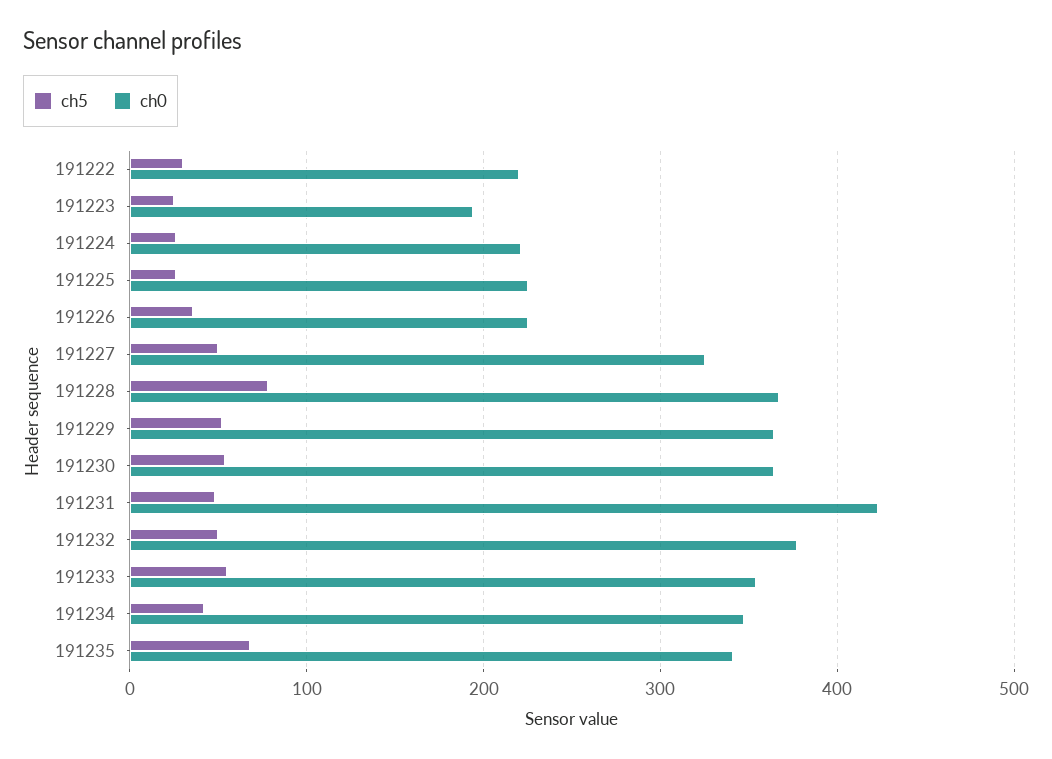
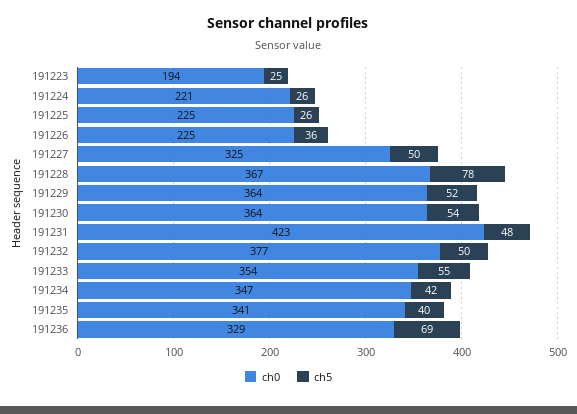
ch5, 191222: 30 -> none
ch0, 191222: 220 -> none
ch5, 191235: 70 -> 40
ch0, 191236: none -> 329
ch5, 191236: none -> 69

